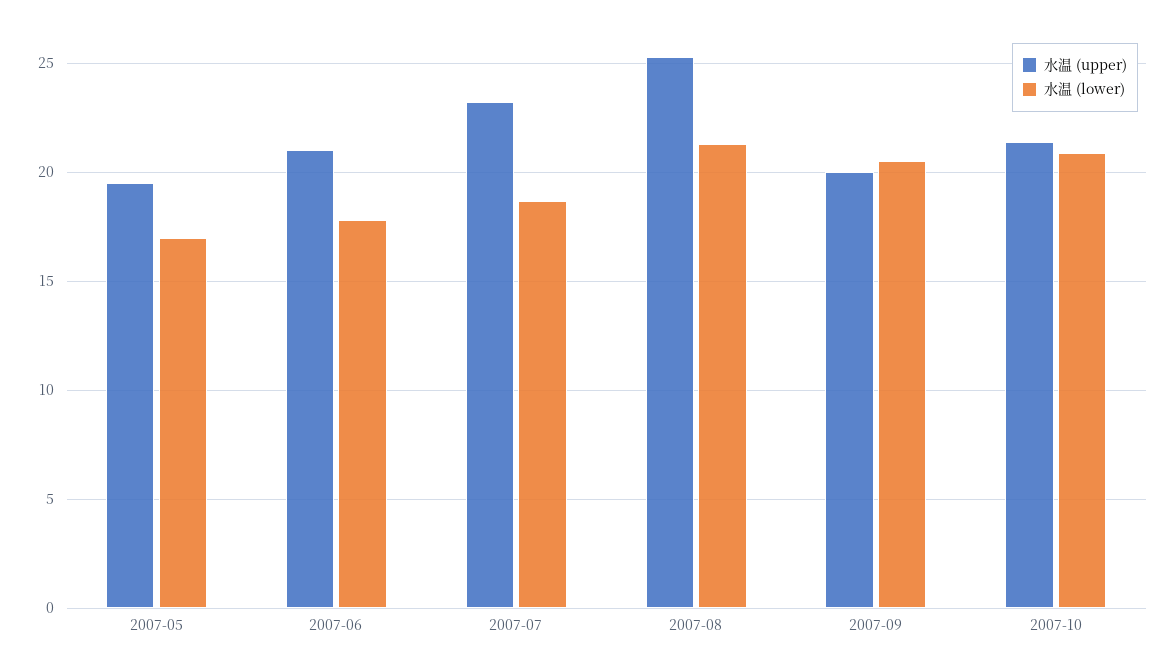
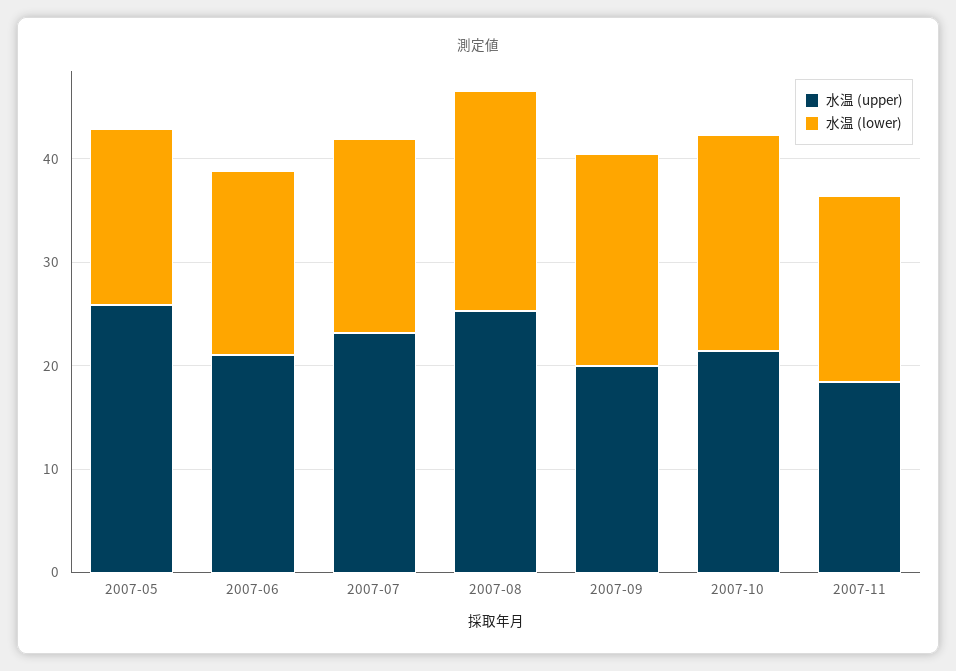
水温 (upper), 2007-05: 19.5 -> 26
水温 (upper), 2007-11: none -> 18
水温 (lower), 2007-11: none -> 18

